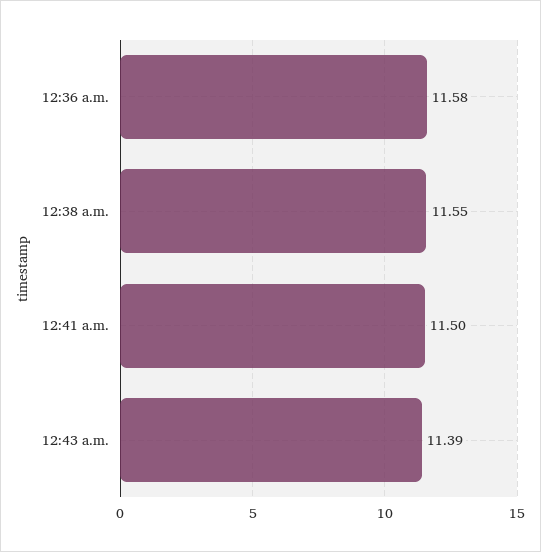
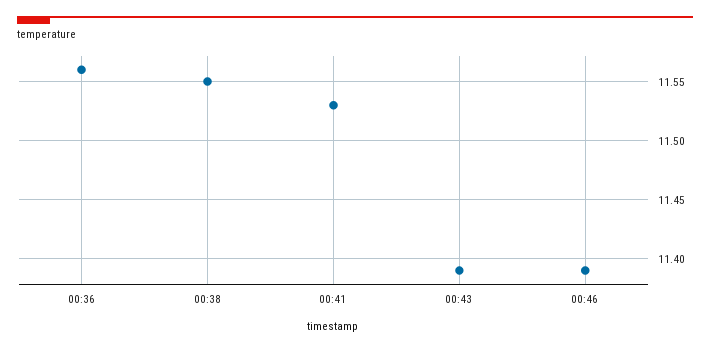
12:36 a.m.: 11.58 -> 11.56
12:41 a.m.: 11.5 -> 11.53
00:46: none -> 11.39

